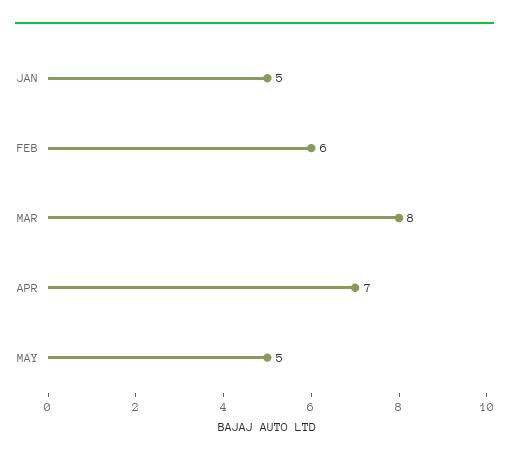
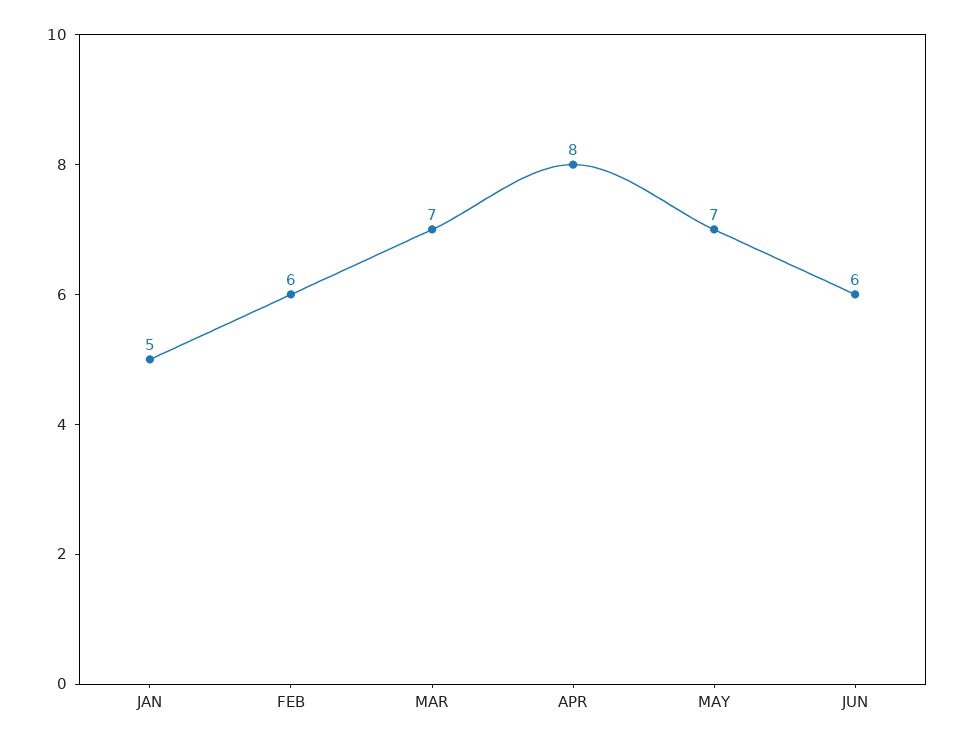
MAR: 8 -> 7
APR: 7 -> 8
MAY: 5 -> 7
JUN: none -> 6

